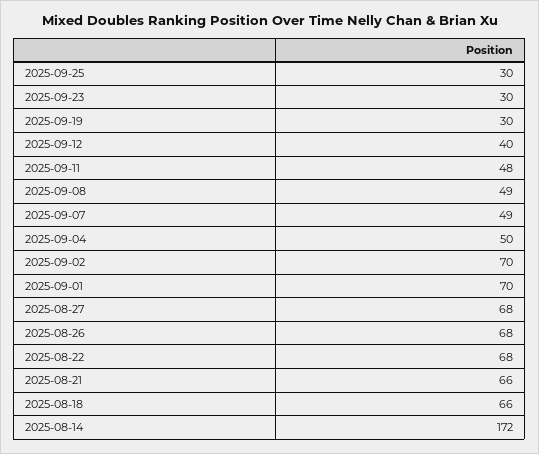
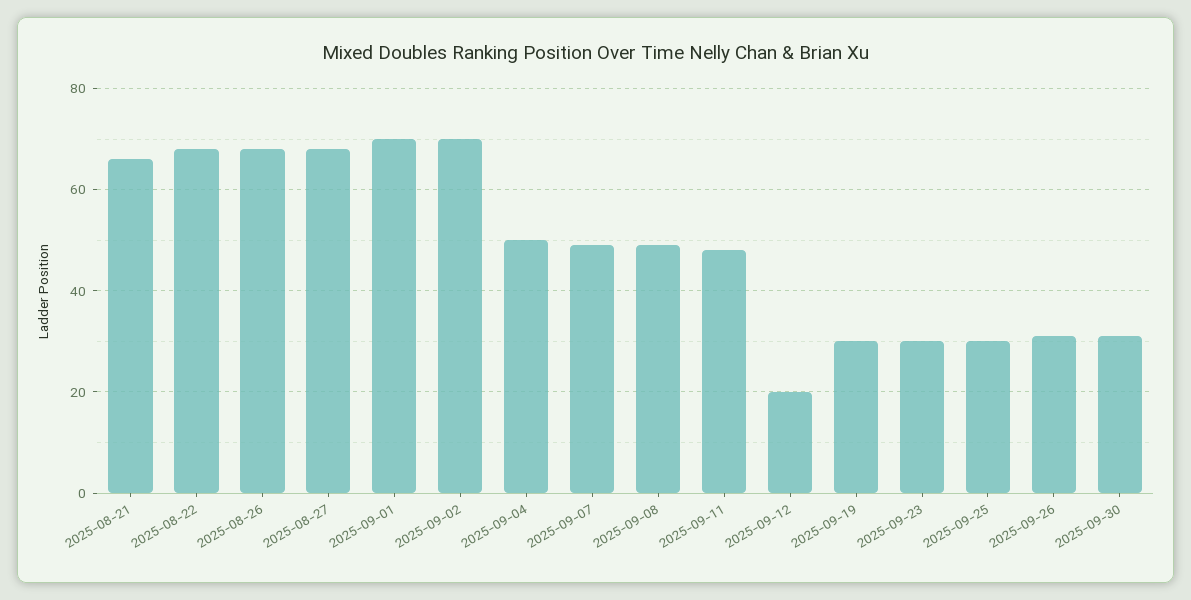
2025-09-12: 40 -> 20
2025-08-18: 66 -> none
2025-08-14: 172 -> none
2025-09-26: none -> 30
2025-09-30: none -> 30

